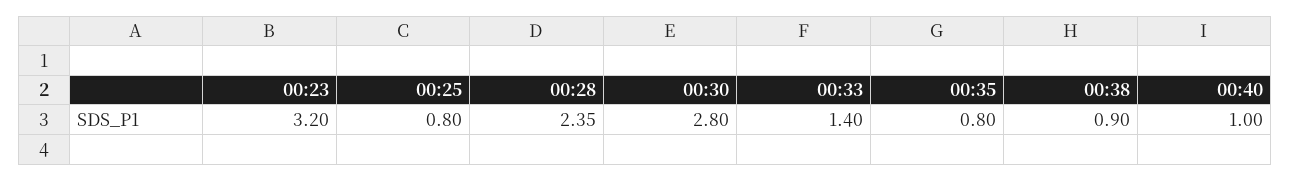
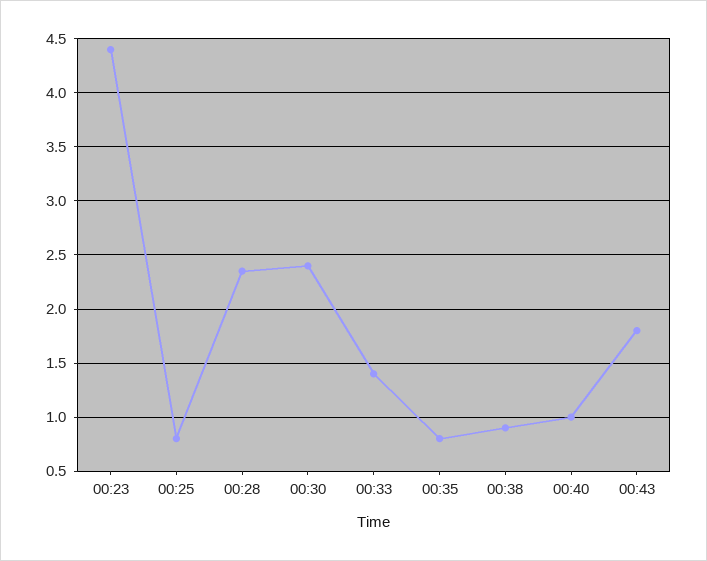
00:23: 3.2 -> 4.4
00:30: 2.8 -> 2.4
00:43: none -> 1.8

